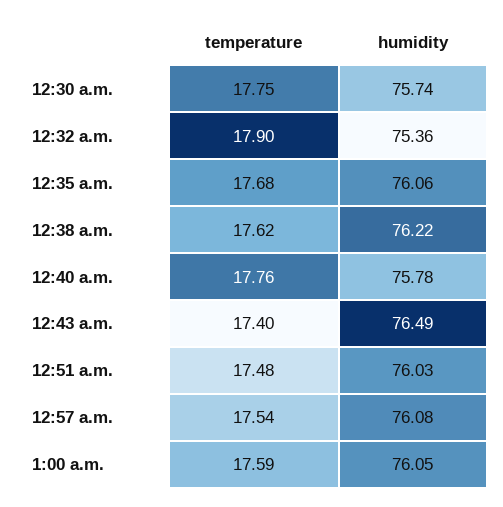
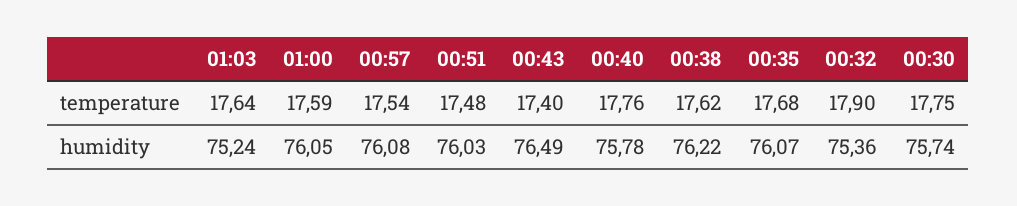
humidity, 12:35 a.m.: 76.06 -> 76.07
temperature, 01:03: none -> 17.64
humidity, 01:03: none -> 75.24

